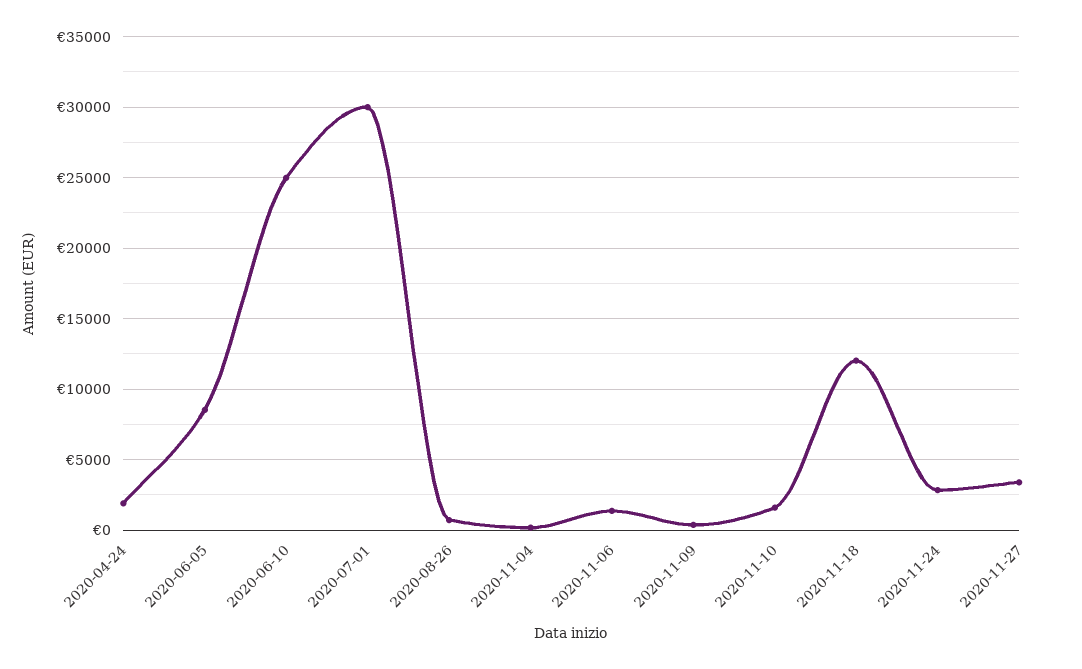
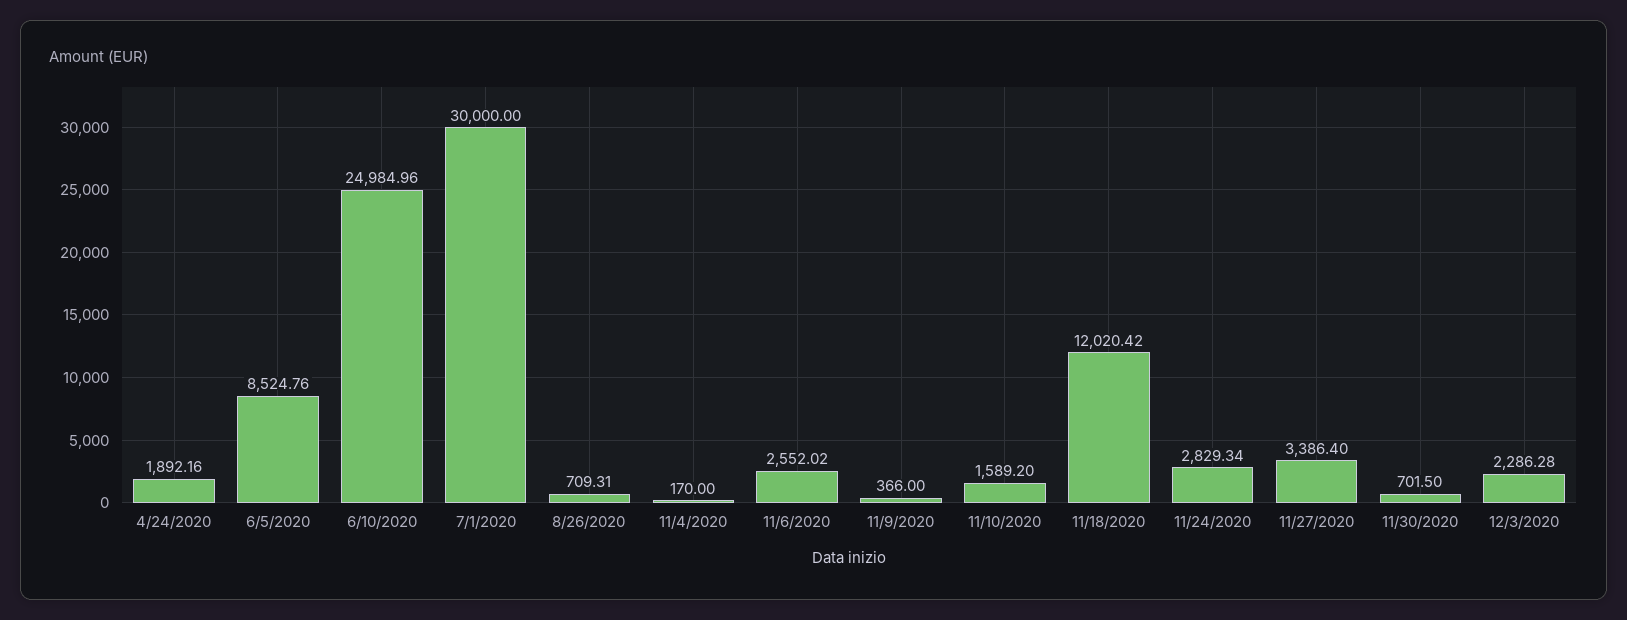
2020-11-06: 1500 -> 2552.02
11/30/2020: none -> 701.5
12/3/2020: none -> 2286.28

